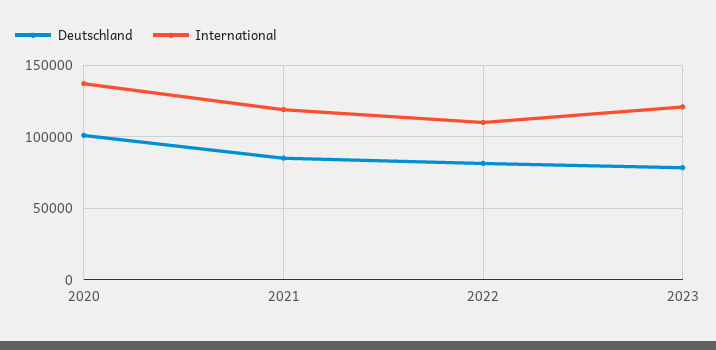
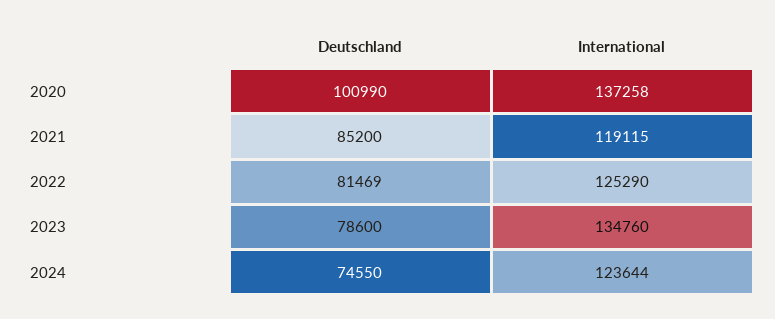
International, 2022: 110000 -> 125290
International, 2023: 120000 -> 134760
Deutschland, 2024: none -> 74550
International, 2024: none -> 123644

